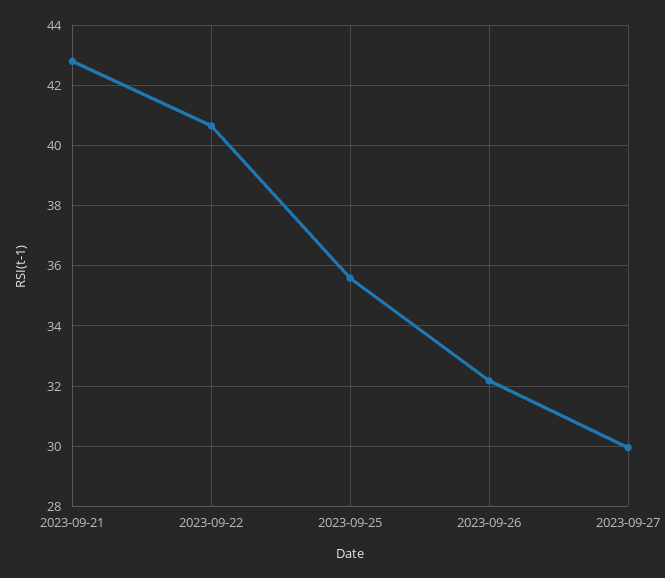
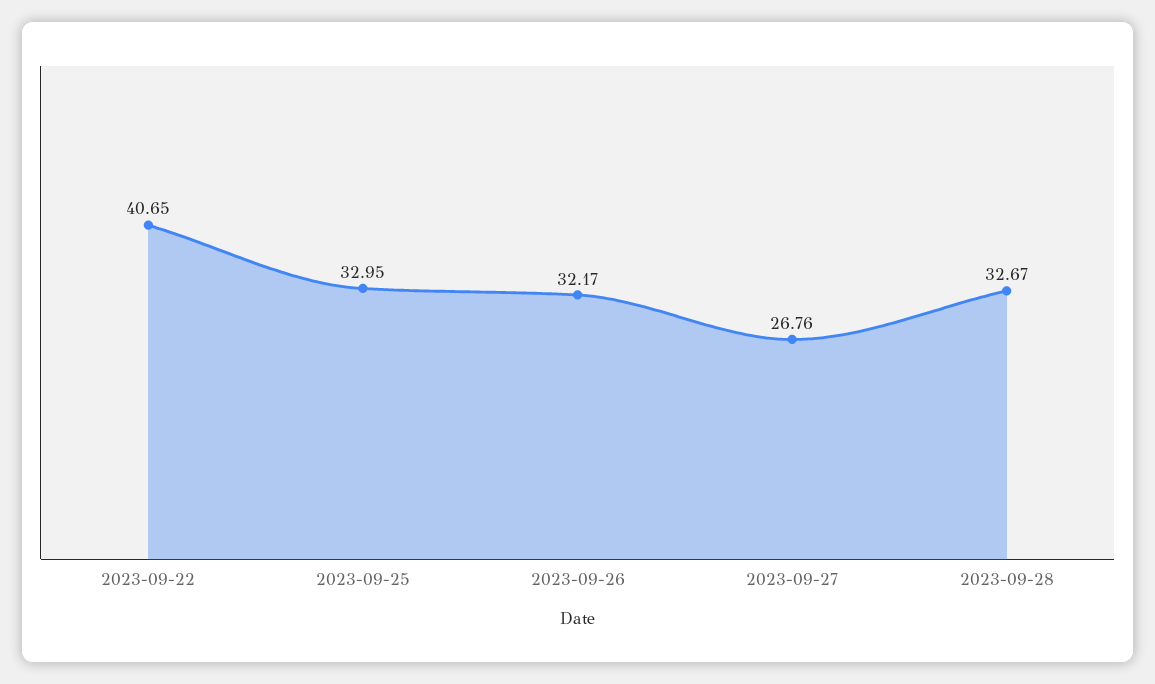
2023-09-21: 42.8 -> none
2023-09-25: 35.6 -> 32.95
2023-09-27: 30 -> 26.76
2023-09-28: none -> 32.67

